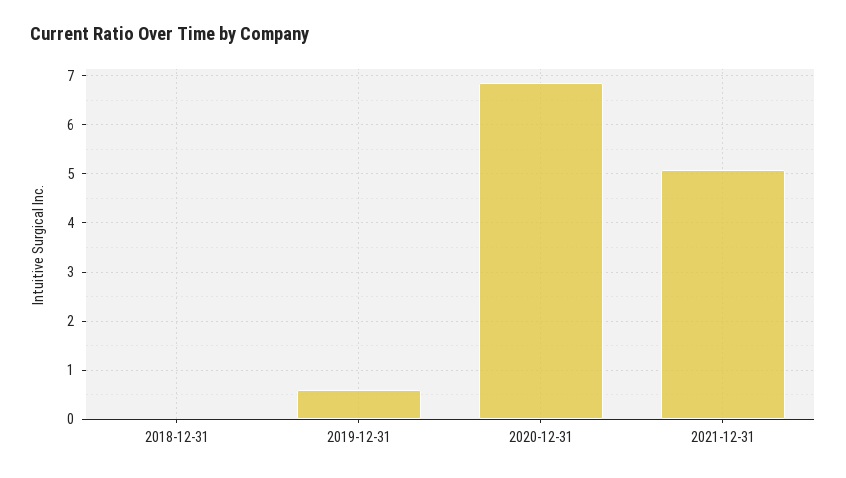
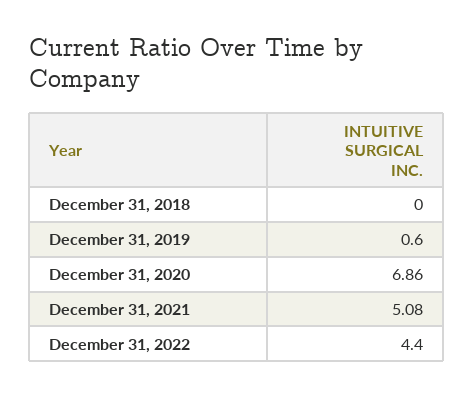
December 31, 2022: none -> 4.4

